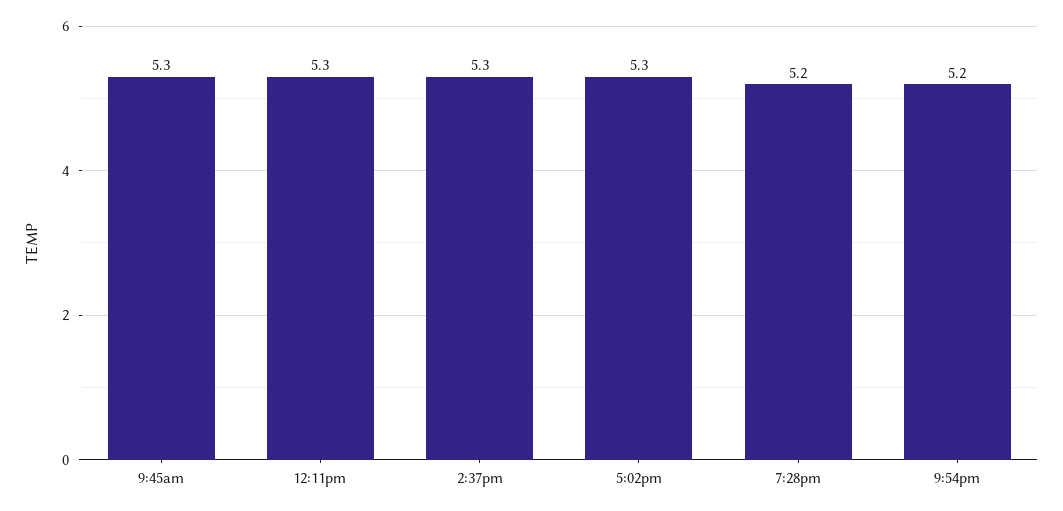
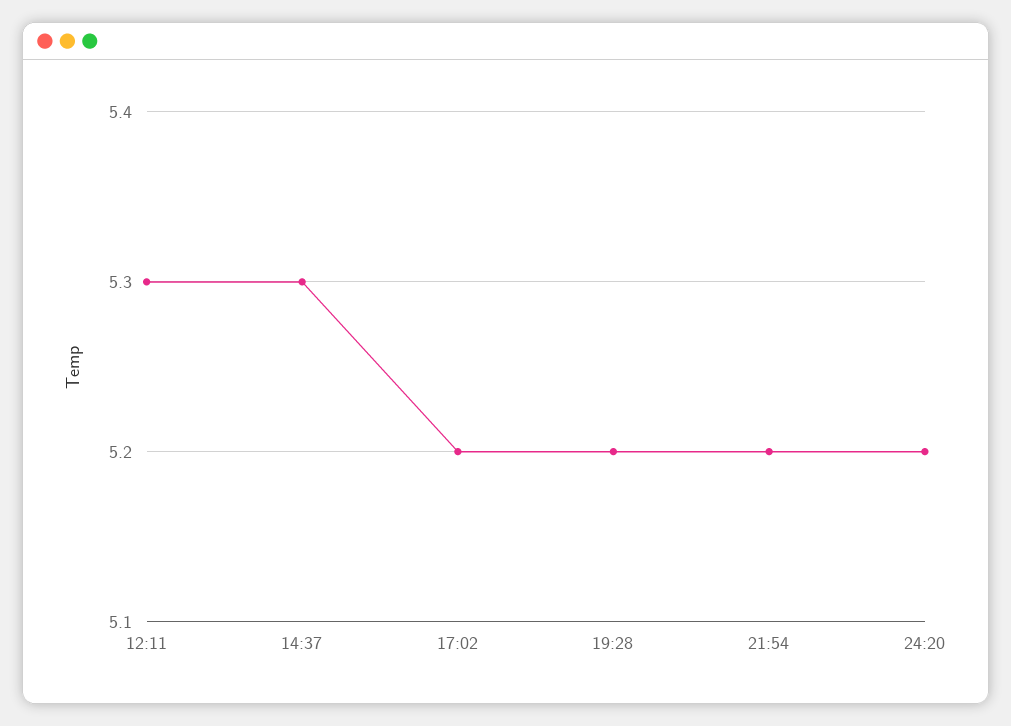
9:45am: 5.3 -> none
5:02pm: 5.3 -> 5.2
24:20: none -> 5.2

